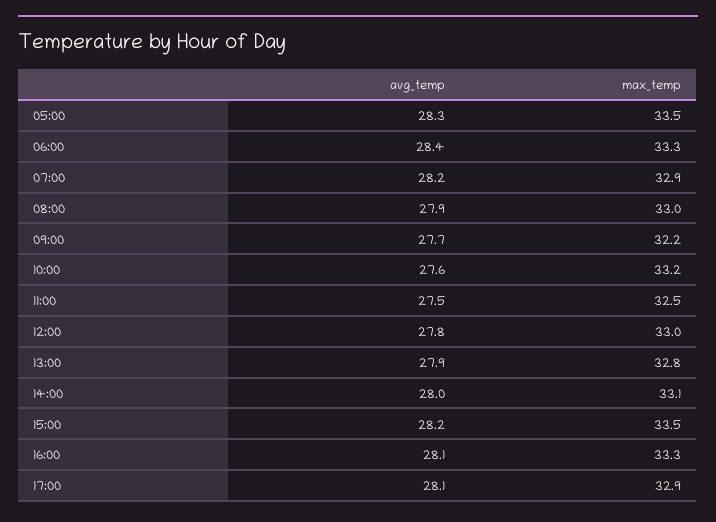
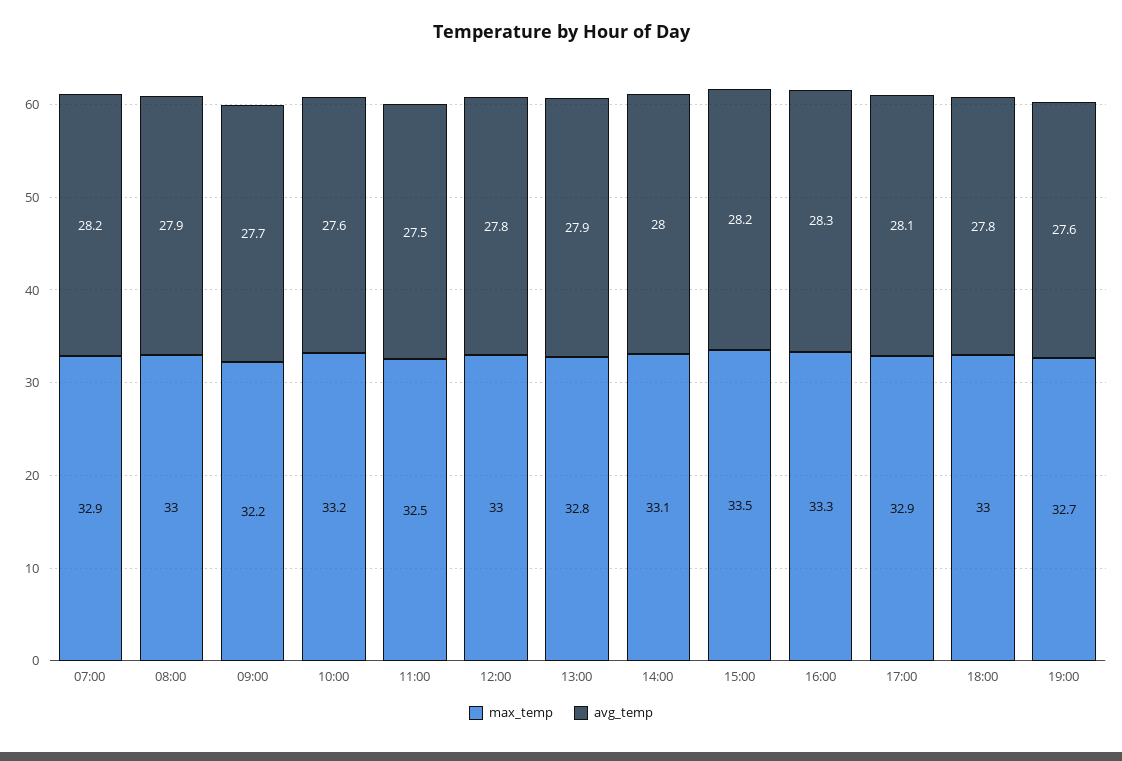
avg_temp, 05:00: 28.3 -> none
max_temp, 05:00: 33.5 -> none
avg_temp, 06:00: 28.4 -> none
max_temp, 06:00: 33.3 -> none
avg_temp, 16:00: 28.1 -> 28.3
max_temp, 18:00: none -> 33
avg_temp, 18:00: none -> 27.8
max_temp, 19:00: none -> 32.7
avg_temp, 19:00: none -> 27.6

